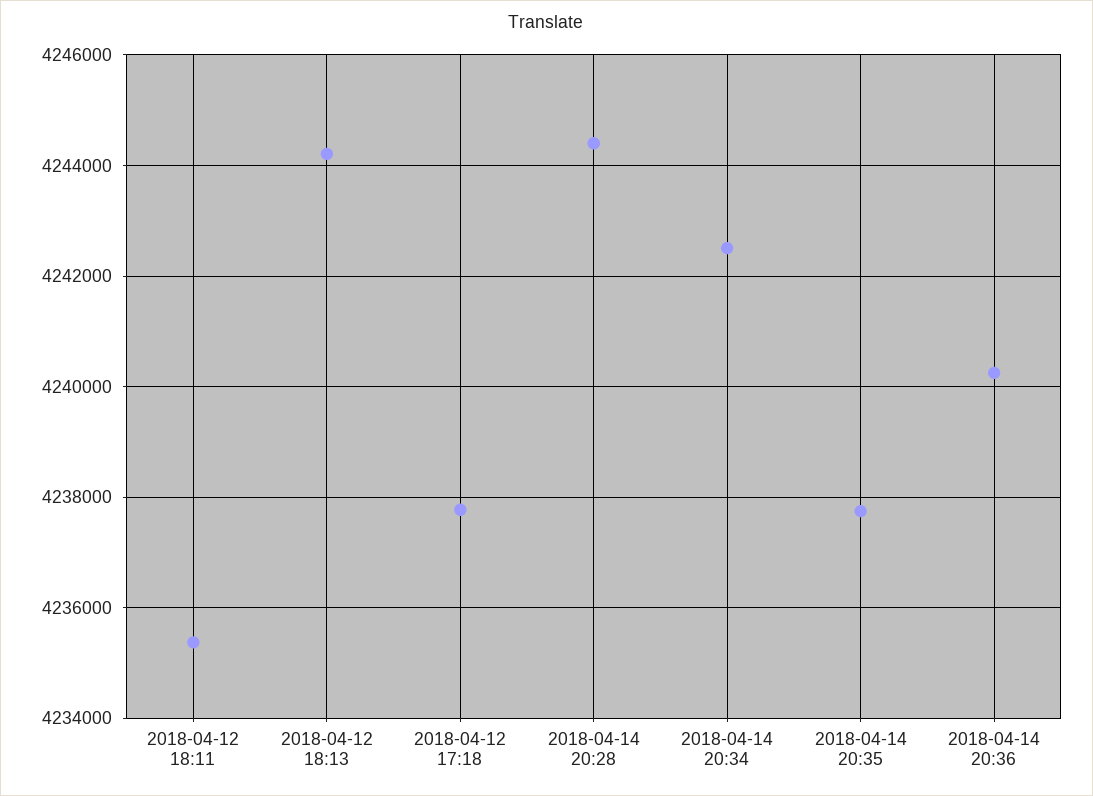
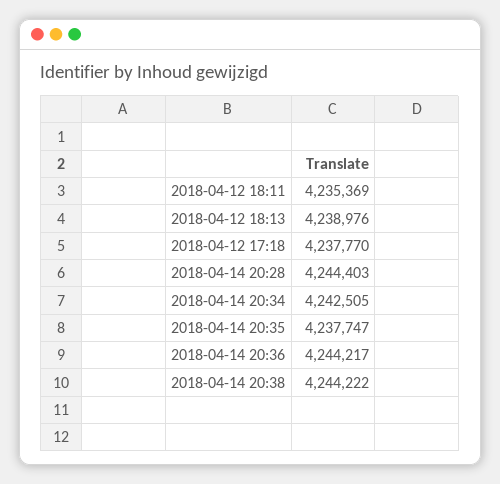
2018-04-12 18:13: 4244200 -> 4238976
2018-04-14 20:36: 4240200 -> 4244217
2018-04-14 20:38: none -> 4244222

